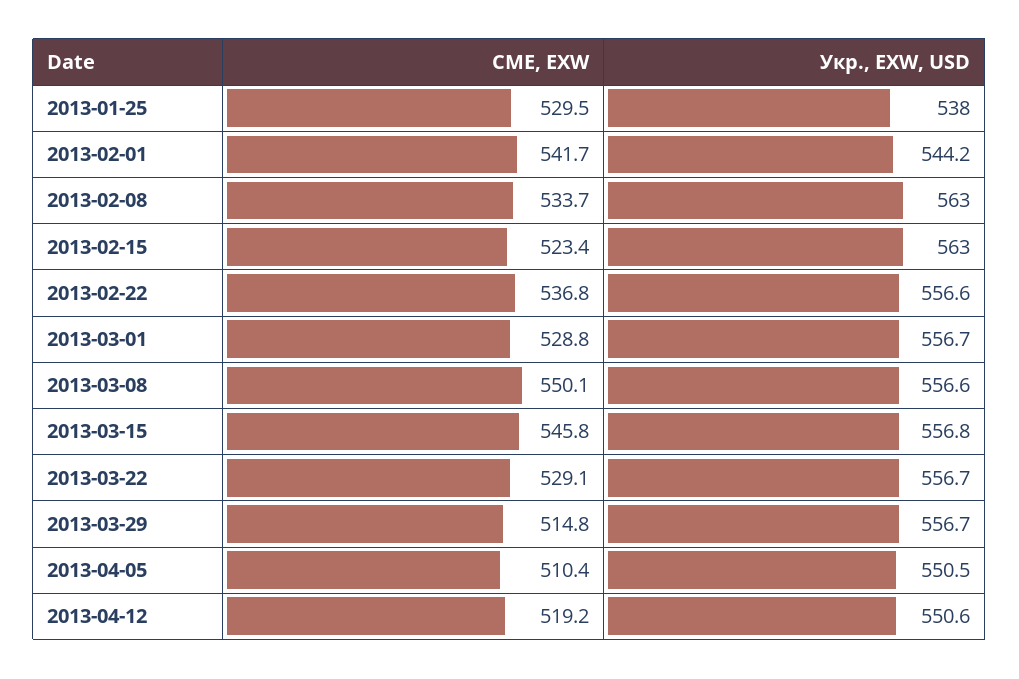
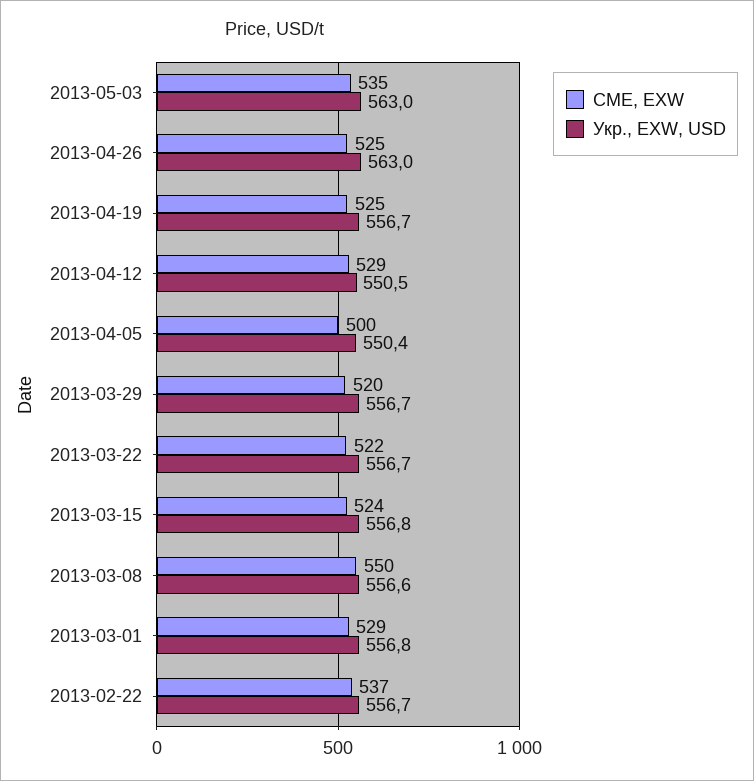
CME, EXW, 2013-01-25: 529.5 -> none
Укр., EXW, USD, 2013-01-25: 538 -> none
CME, EXW, 2013-02-01: 541.7 -> none
Укр., EXW, USD, 2013-02-01: 544.2 -> none
CME, EXW, 2013-02-08: 533.7 -> none
Укр., EXW, USD, 2013-02-08: 563 -> none
CME, EXW, 2013-02-15: 523.4 -> none
Укр., EXW, USD, 2013-02-15: 563 -> none
Укр., EXW, USD, 2013-02-22: 556.6 -> 556.7
Укр., EXW, USD, 2013-03-01: 556.7 -> 556.8
CME, EXW, 2013-03-15: 545.8 -> 524
CME, EXW, 2013-03-22: 529.1 -> 522
CME, EXW, 2013-03-29: 514.8 -> 520
CME, EXW, 2013-04-05: 510.4 -> 500
Укр., EXW, USD, 2013-04-05: 550.5 -> 550.4
CME, EXW, 2013-04-12: 519.2 -> 529
Укр., EXW, USD, 2013-04-12: 550.6 -> 550.5
CME, EXW, 2013-05-03: none -> 535
Укр., EXW, USD, 2013-05-03: none -> 563
CME, EXW, 2013-04-26: none -> 525
Укр., EXW, USD, 2013-04-26: none -> 563
CME, EXW, 2013-04-19: none -> 525
Укр., EXW, USD, 2013-04-19: none -> 556.7

